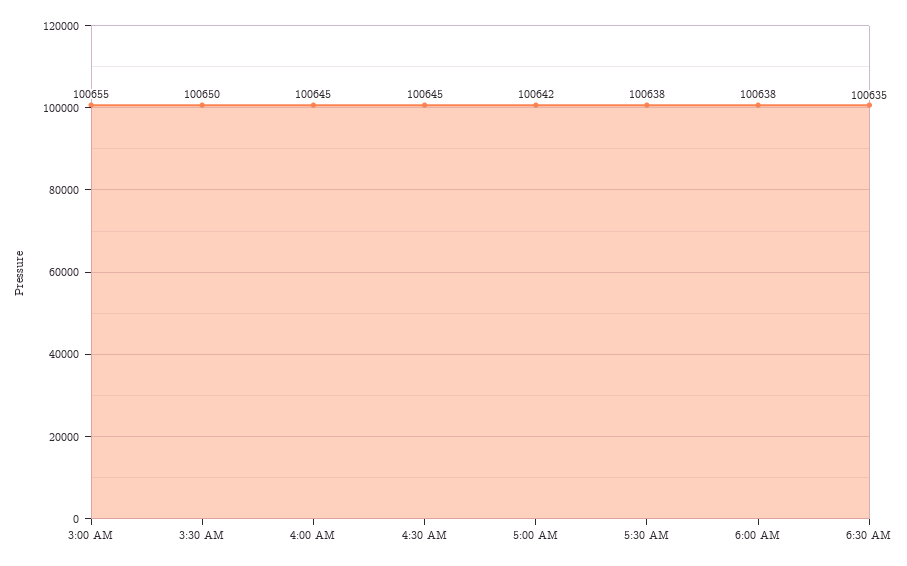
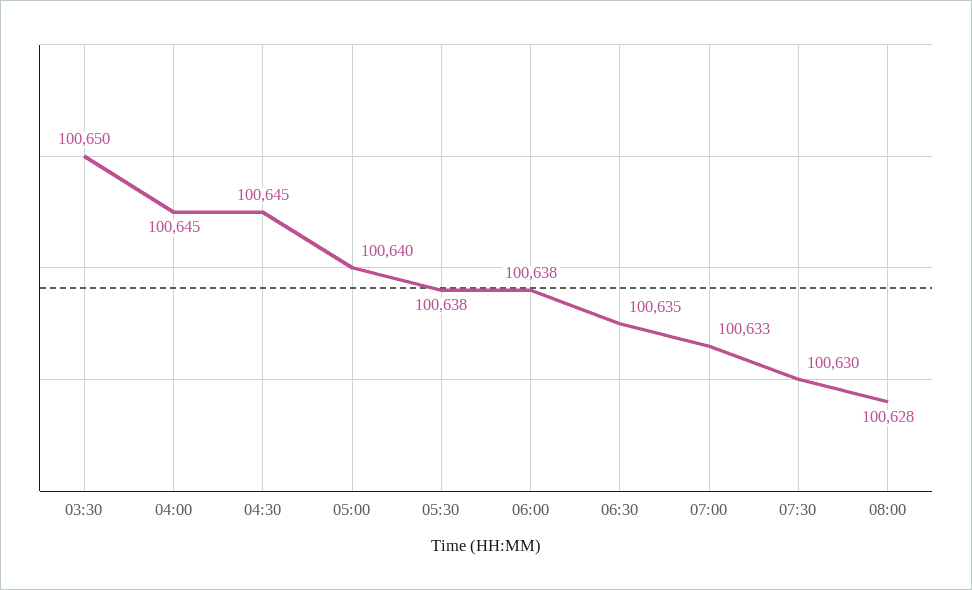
3:00 AM: 100655 -> none
5:00 AM: 100642 -> 100640
07:00: none -> 100633
07:30: none -> 100630
08:00: none -> 100628

